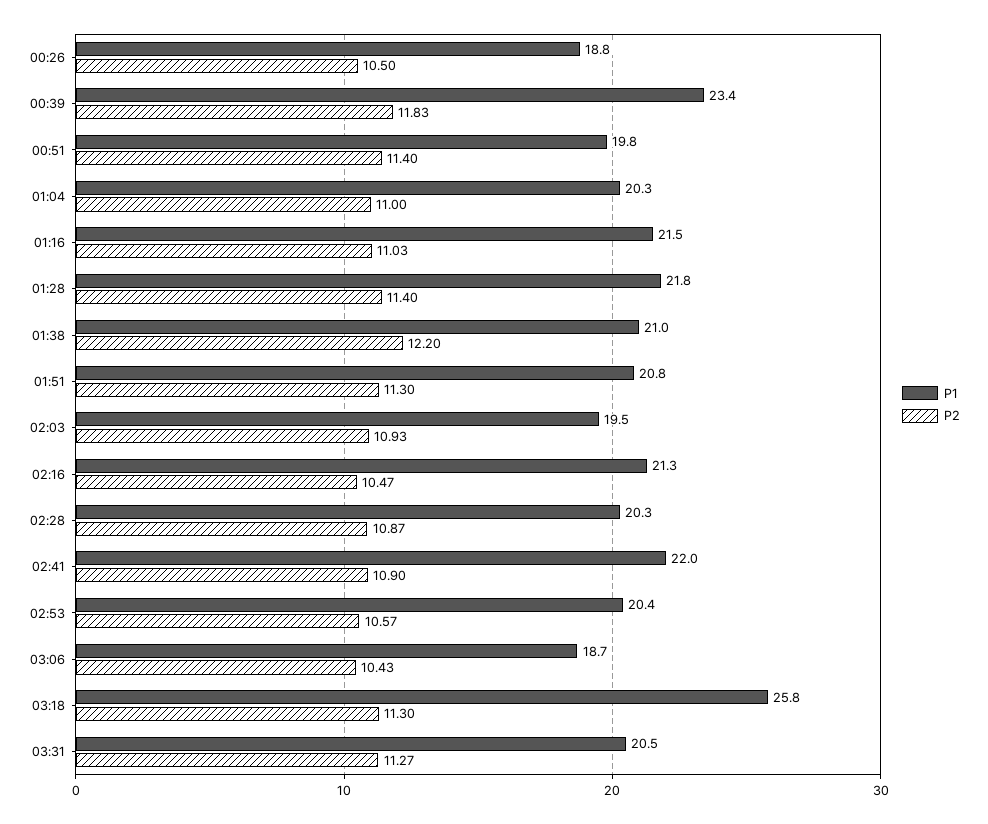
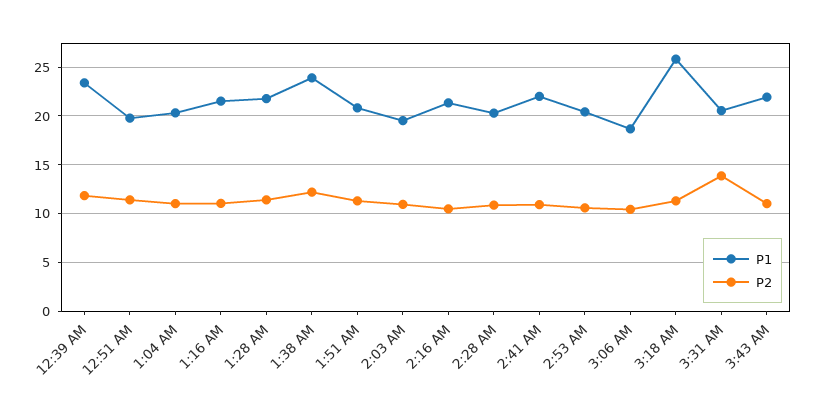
P1, 00:26: 18.8 -> none
P2, 00:26: 10.5 -> none
P1, 01:38: 21 -> 24
P2, 03:31: 11.27 -> 14
P1, 3:43 AM: none -> 22
P2, 3:43 AM: none -> 11

